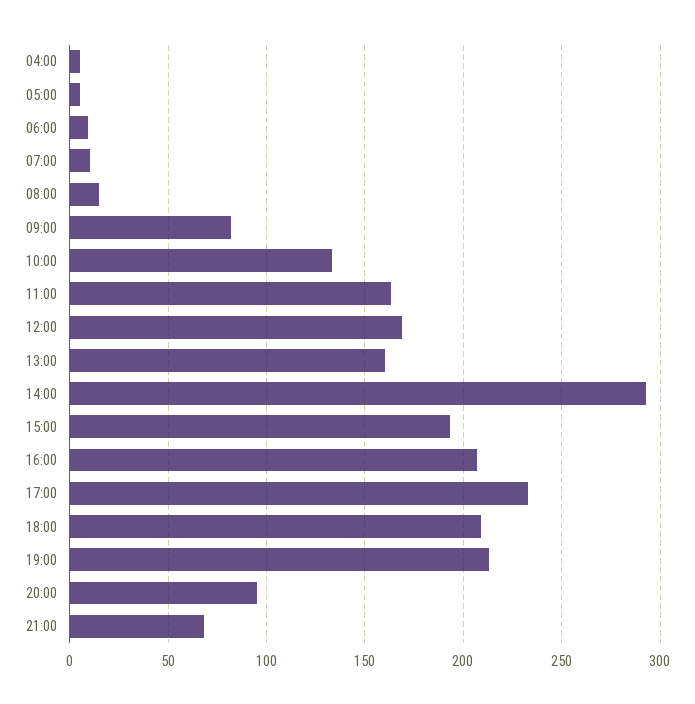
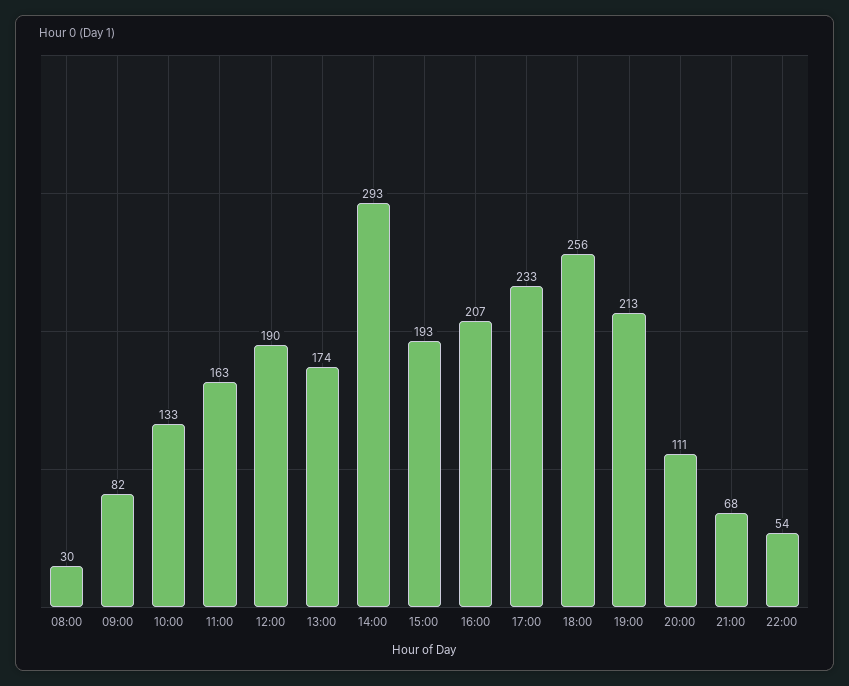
04:00: 5 -> none
05:00: 5 -> none
06:00: 10 -> none
07:00: 10 -> none
08:00: 15 -> 30
12:00: 170 -> 190
13:00: 160 -> 174
18:00: 210 -> 256
20:00: 95 -> 111
22:00: none -> 54

